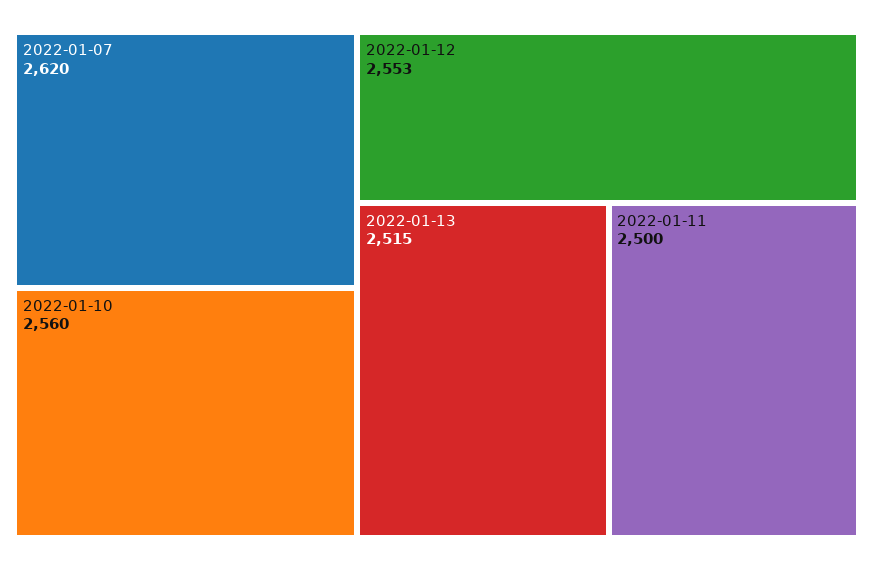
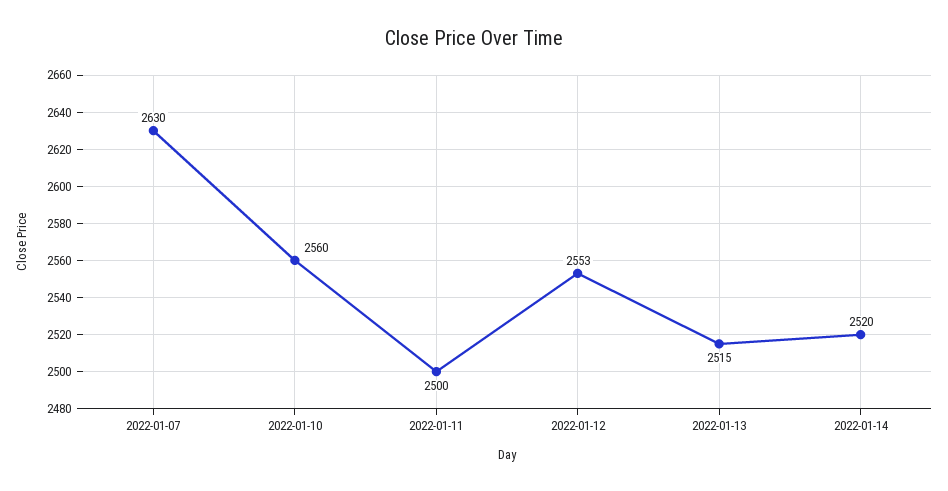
2022-01-07: 2620 -> 2630
2022-01-14: none -> 2520

